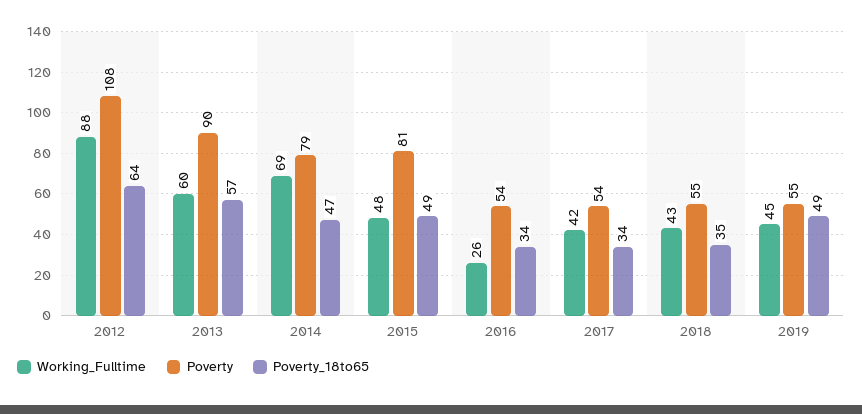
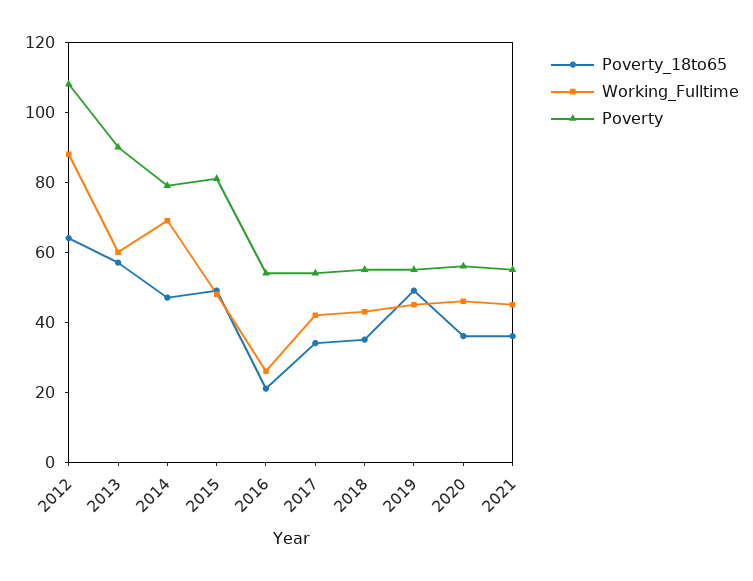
Poverty_18to65, 2016: 34 -> 20
Poverty_18to65, 2020: none -> 35
Working_Fulltime, 2020: none -> 45
Poverty, 2020: none -> 55
Poverty_18to65, 2021: none -> 35
Working_Fulltime, 2021: none -> 45
Poverty, 2021: none -> 55

